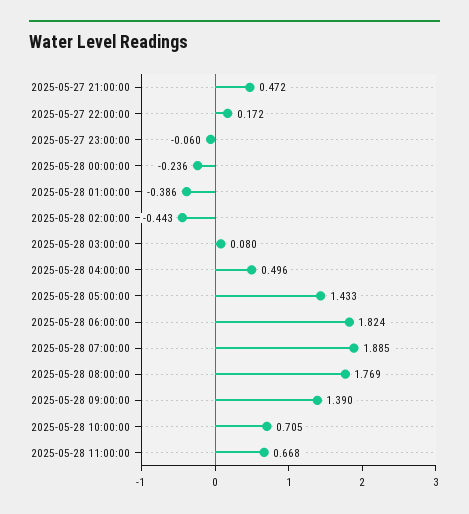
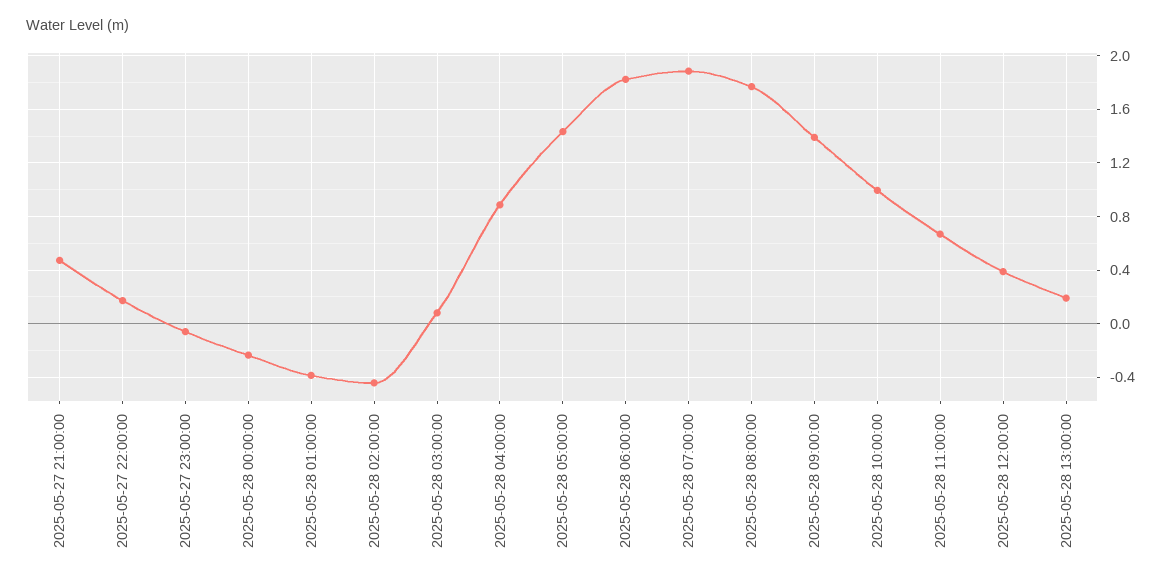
2025-05-28 04:00:00: 0.496 -> 0.9
2025-05-28 10:00:00: 0.705 -> 1
2025-05-28 12:00:00: none -> 0.4
2025-05-28 13:00:00: none -> 0.2

